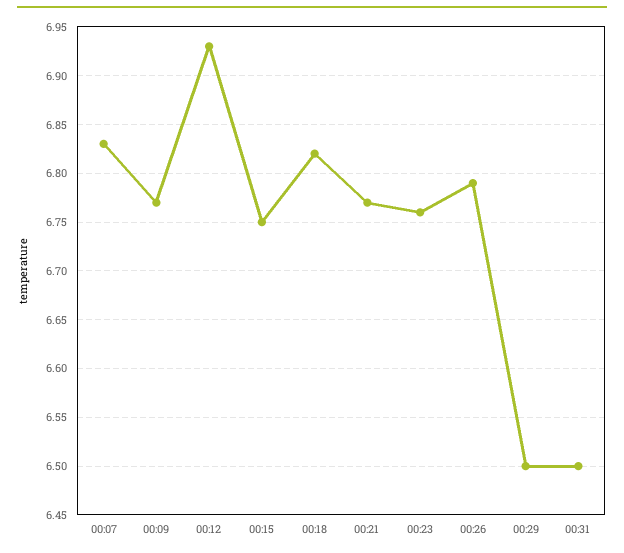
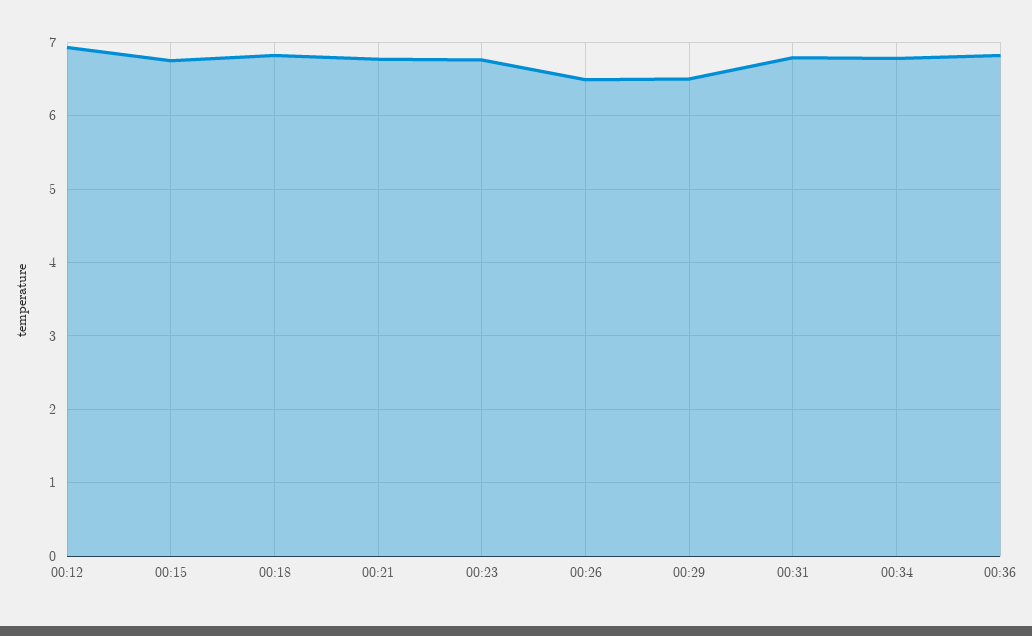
00:07: 6.83 -> none
00:09: 6.77 -> none
00:26: 6.79 -> 6.5
00:31: 6.5 -> 6.8
00:34: none -> 6.8
00:36: none -> 6.8

